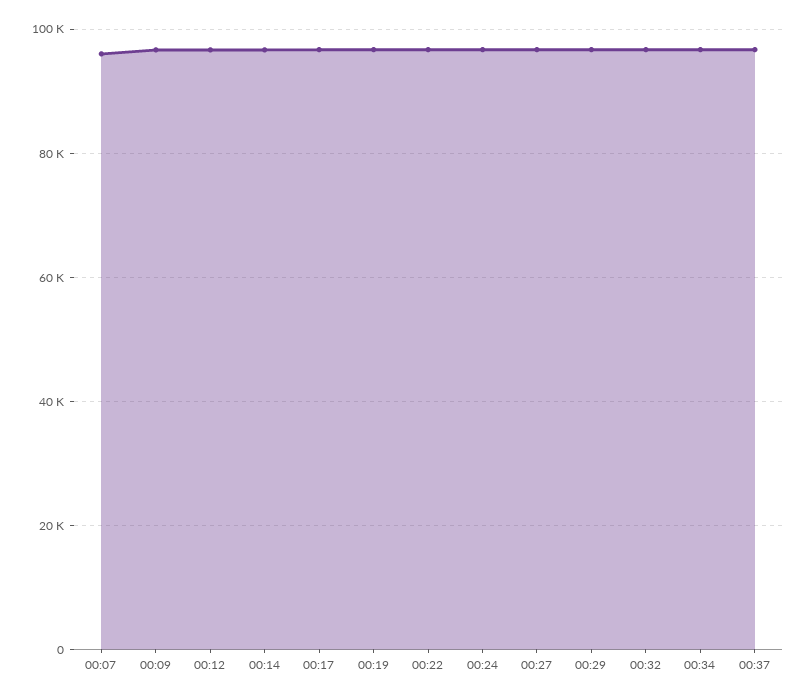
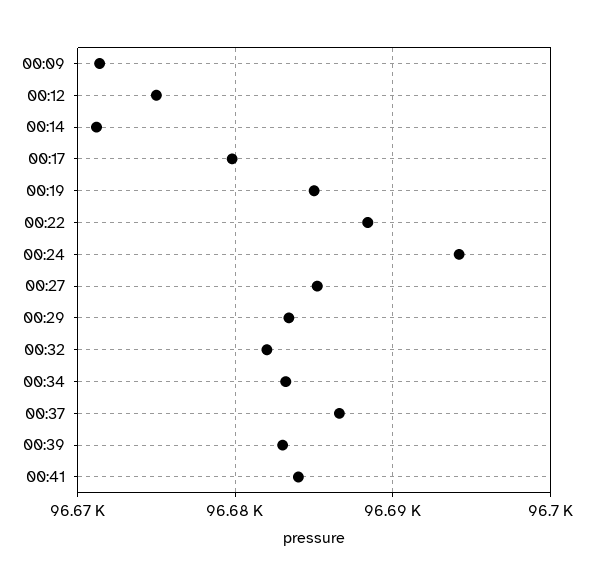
00:07: 96000 -> none
00:39: none -> 96683
00:41: none -> 96684

